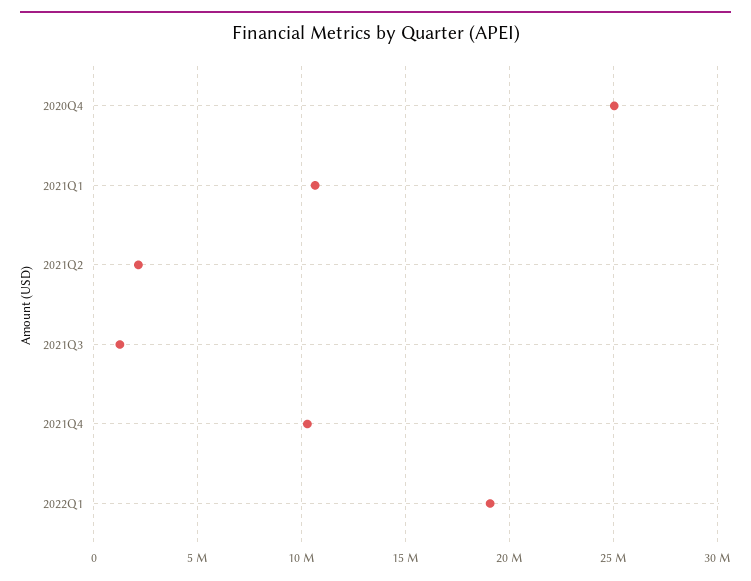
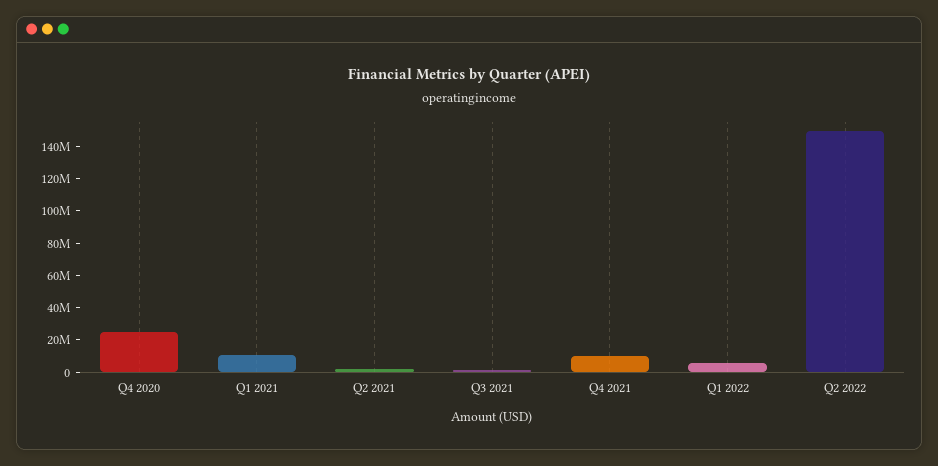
2022Q1: 19000000 -> 5000000
Q2 2022: none -> 150000000

